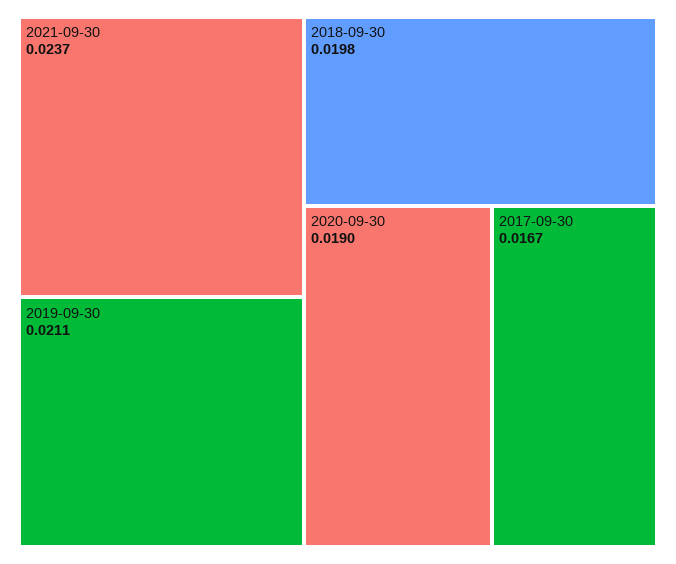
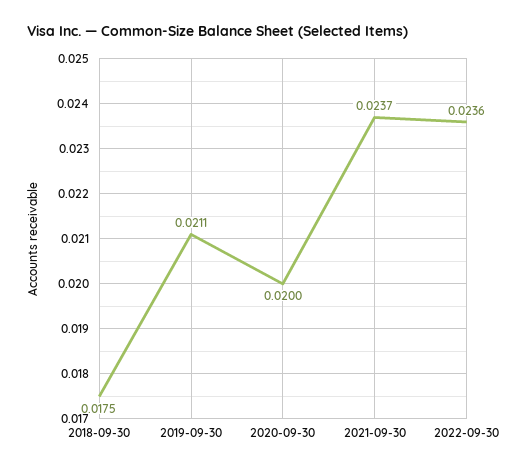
2018-09-30: 0.0198 -> 0.0175
2020-09-30: 0.019 -> 0.02
2017-09-30: 0.0167 -> none
2022-09-30: none -> 0.0236

